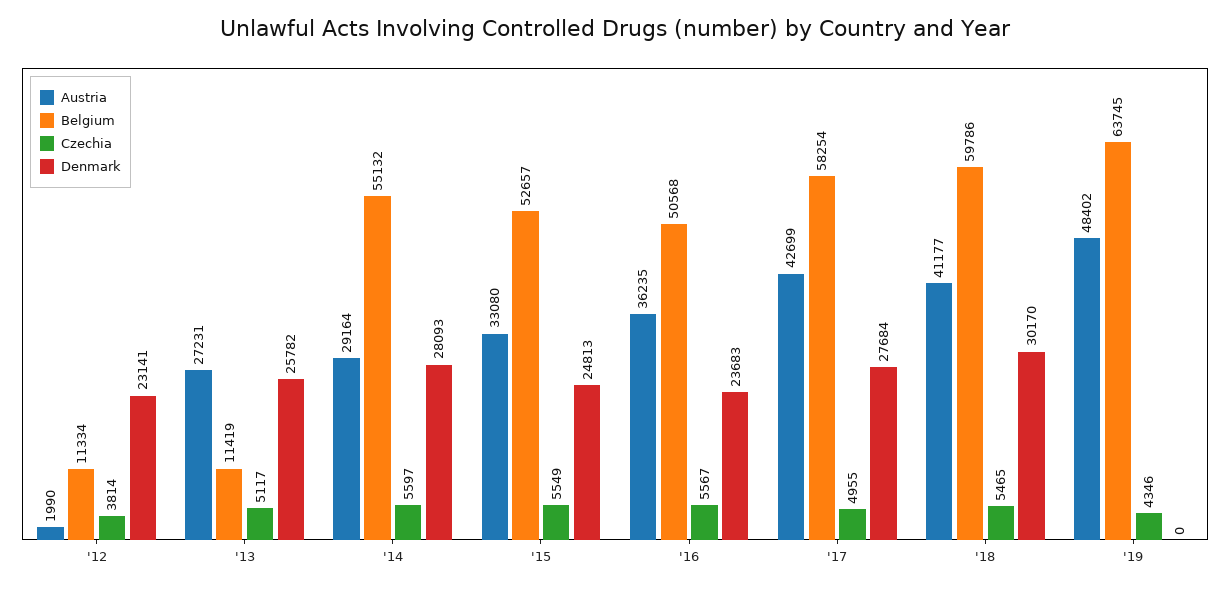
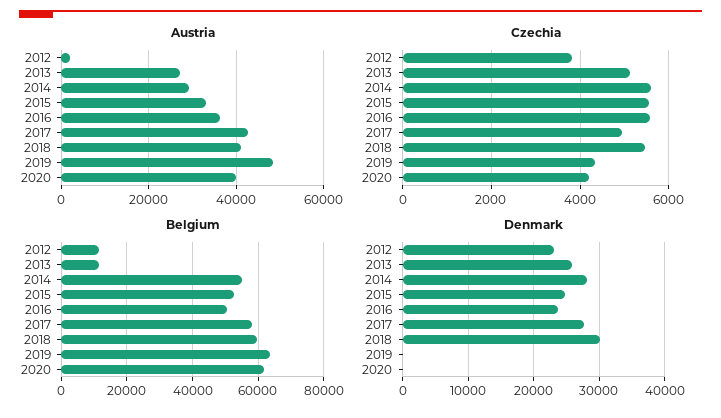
Austria, 2020: none -> 40000
Czechia, 2020: none -> 4200
Belgium, 2020: none -> 62000
Denmark, 2020: none -> 0

